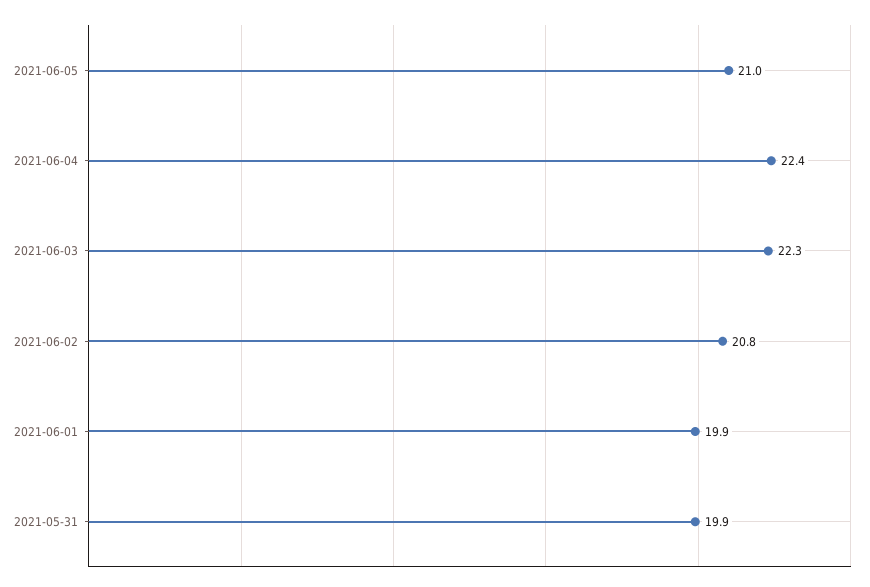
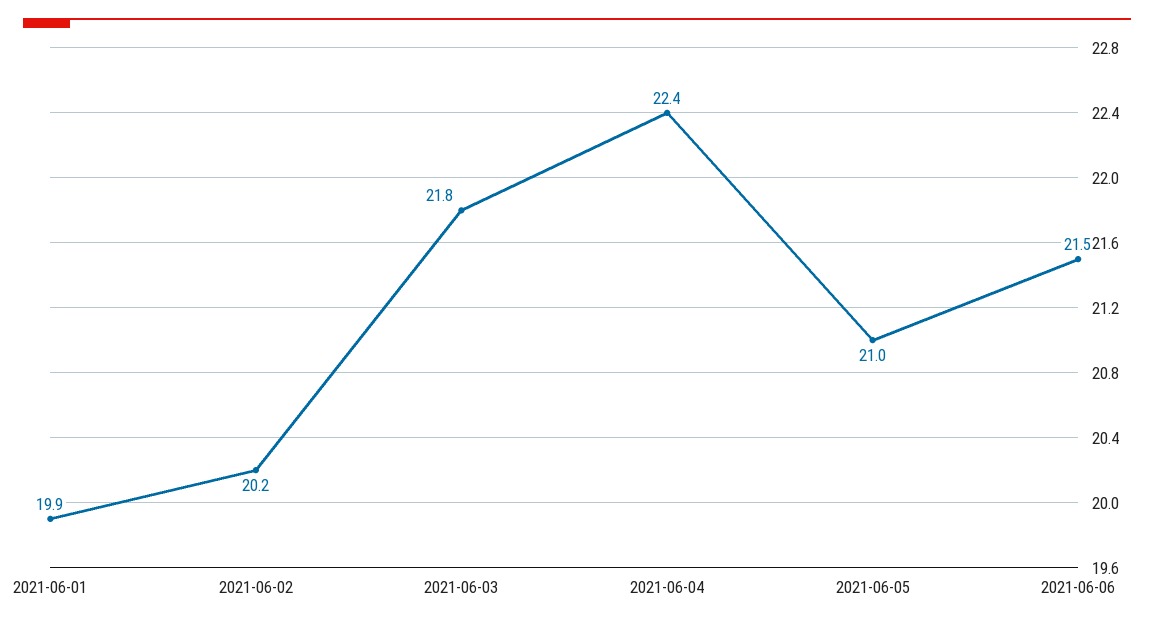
2021-06-03: 22.3 -> 21.8
2021-06-02: 20.8 -> 20.2
2021-05-31: 19.9 -> none
2021-06-06: none -> 21.5

